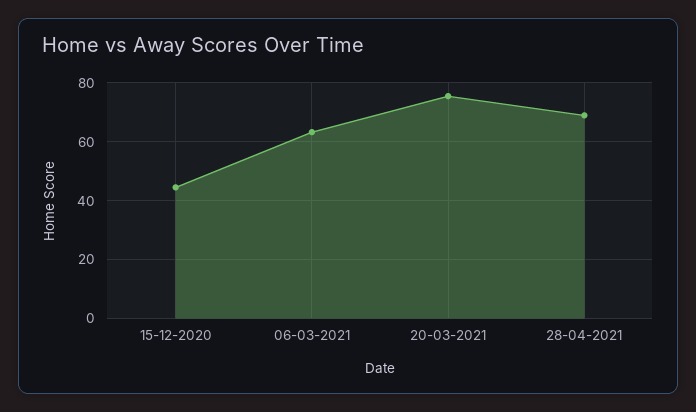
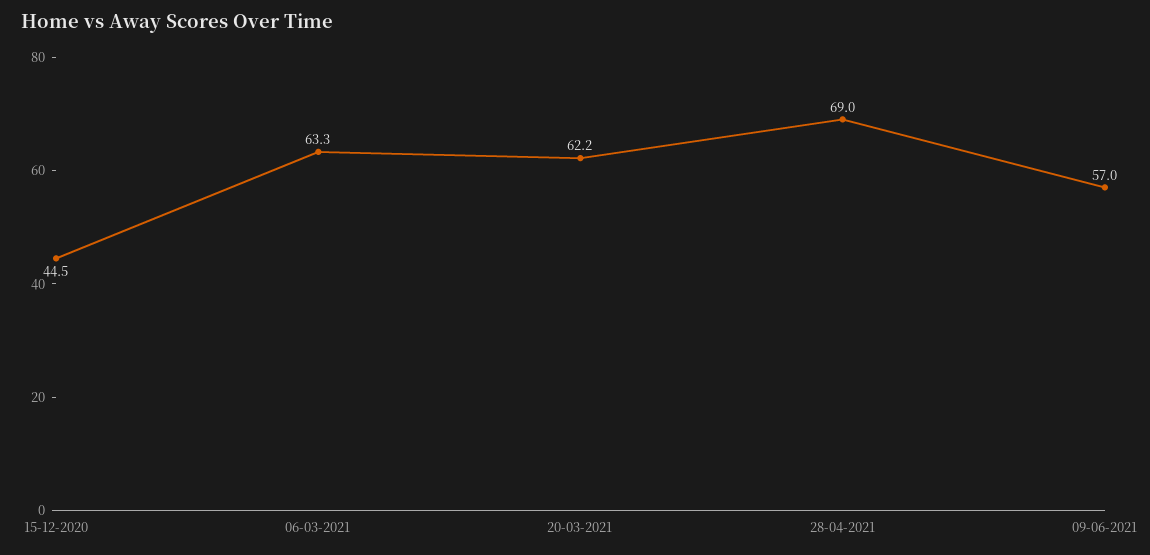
20-03-2021: 75 -> 62.2
09-06-2021: none -> 57

